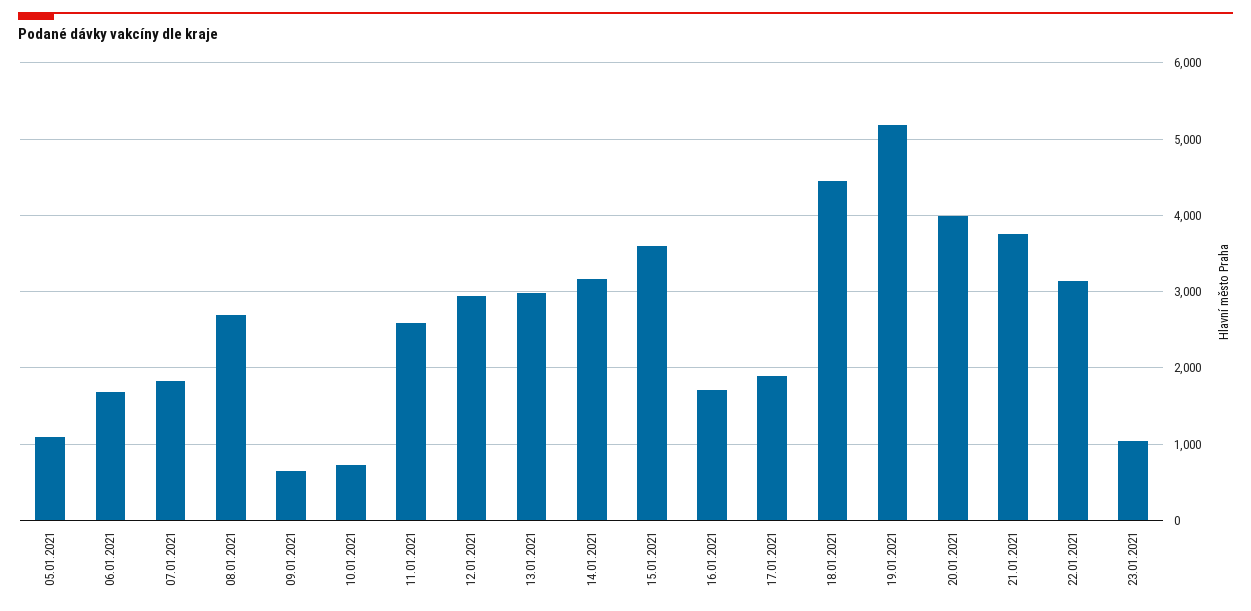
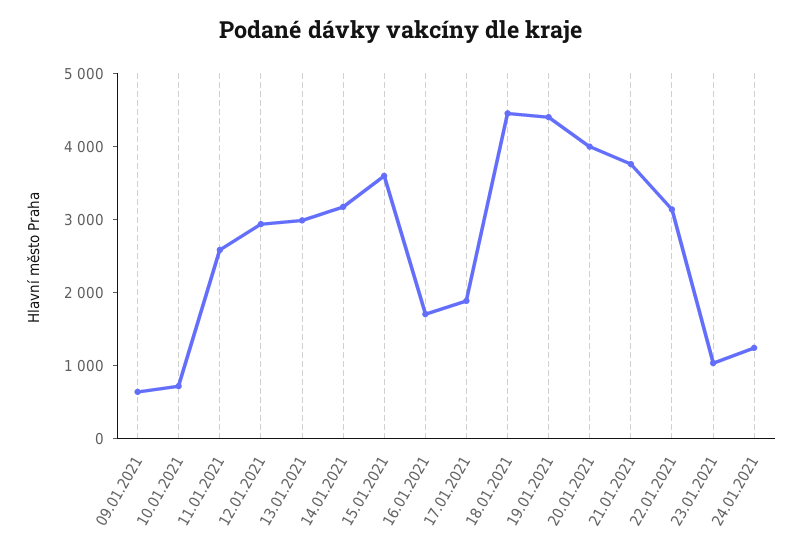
05.01.2021: 1100 -> none
06.01.2021: 1700 -> none
07.01.2021: 1800 -> none
08.01.2021: 2700 -> none
19.01.2021: 5200 -> 4400
24.01.2021: none -> 1200

